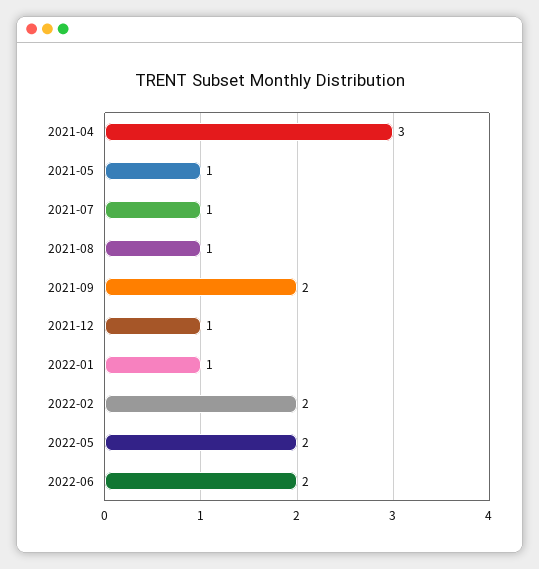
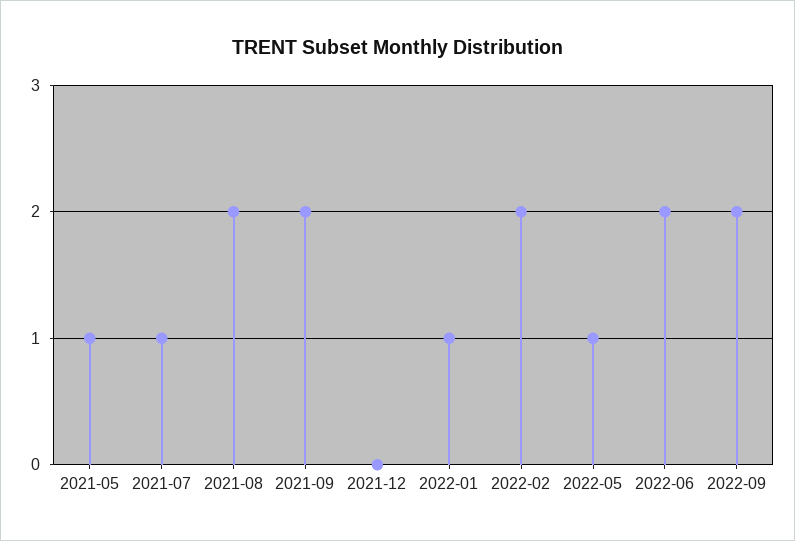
2021-04: 3 -> none
2021-08: 1 -> 2
2021-12: 1 -> 0
2022-05: 2 -> 1
2022-09: none -> 2

